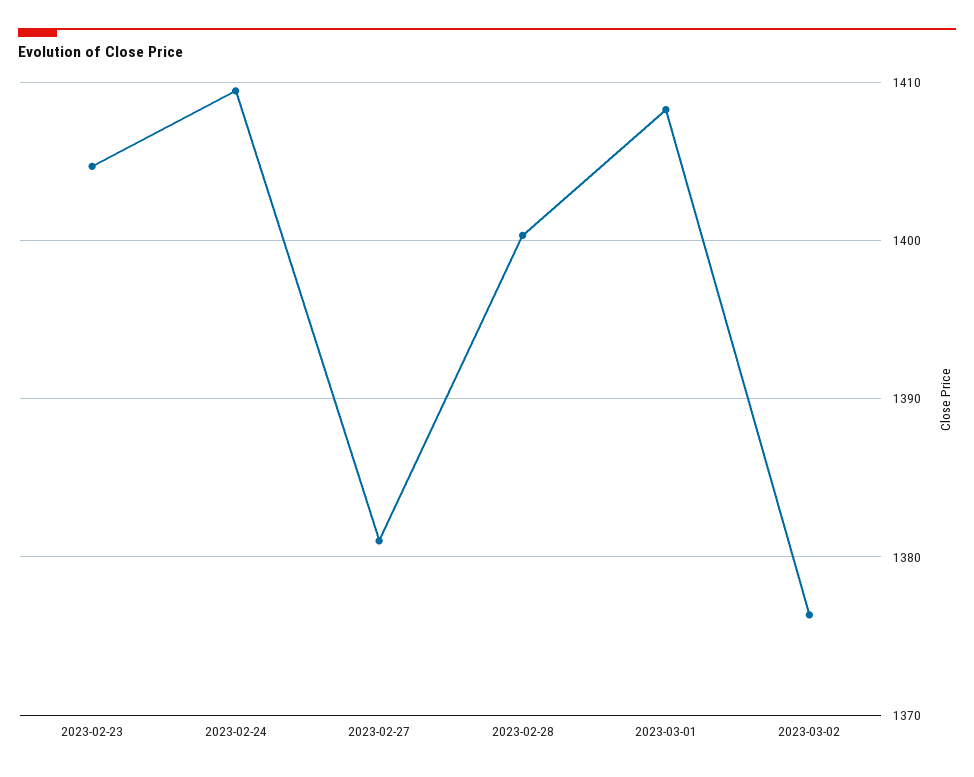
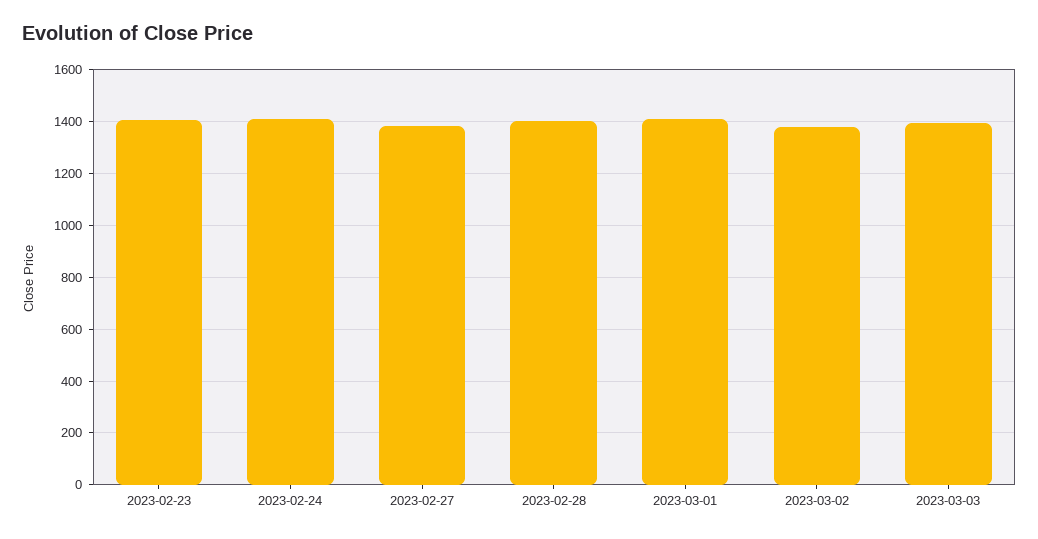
2023-03-03: none -> 1400

